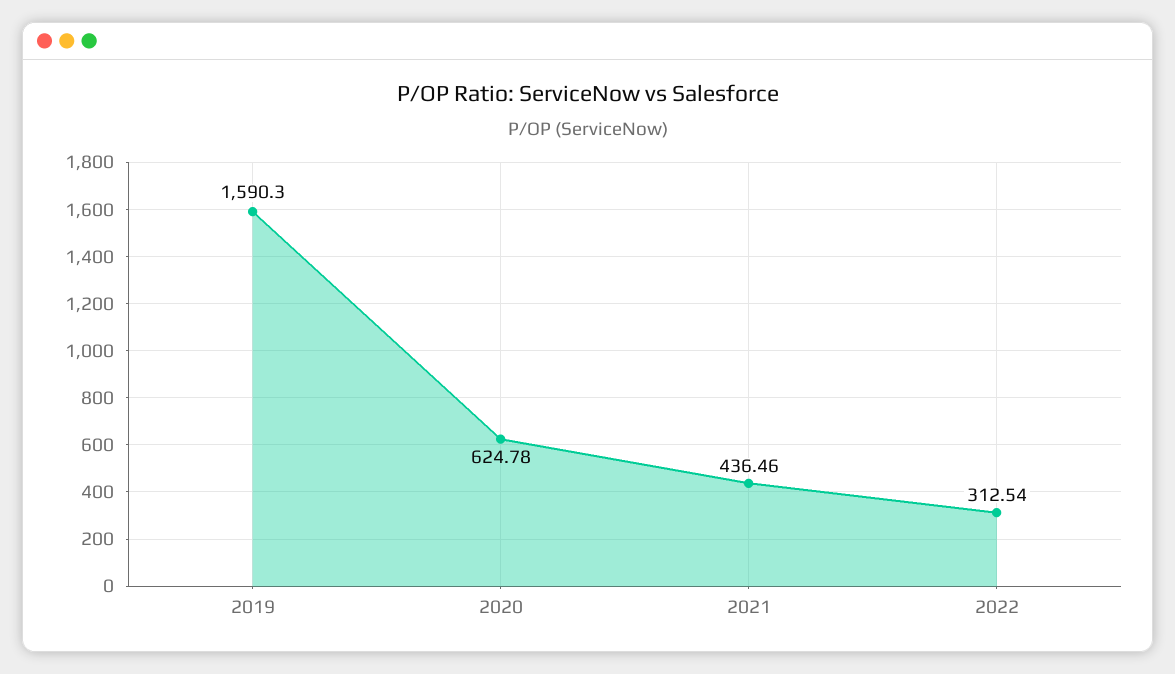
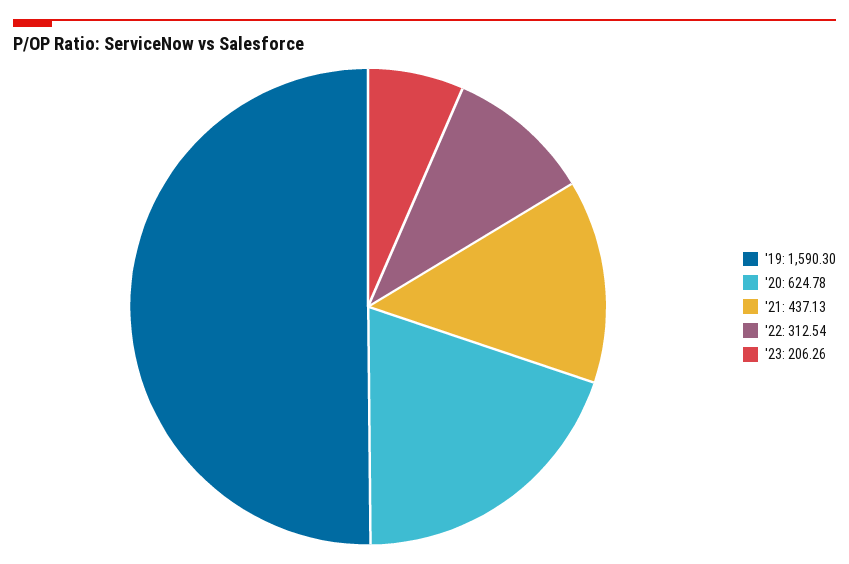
2021: 436.46 -> 437.13
'23: none -> 206.26

